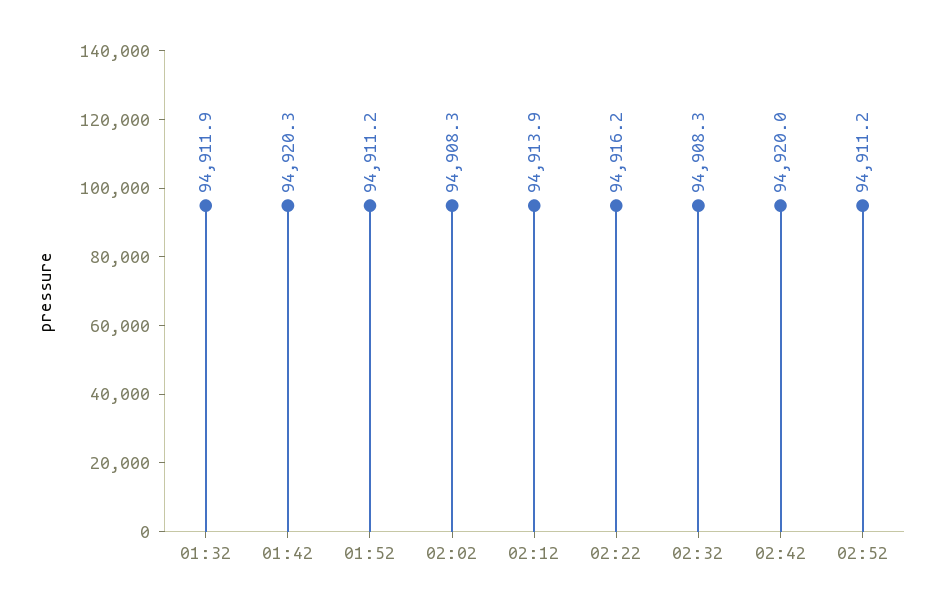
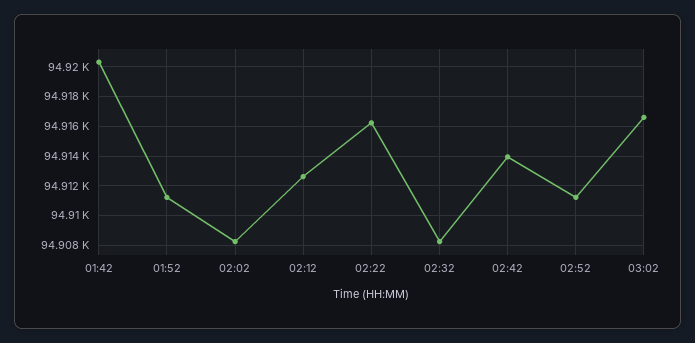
01:32: 94911.9 -> none
02:12: 94913.9 -> 94912.5
02:42: 94920 -> 94914
03:02: none -> 94916.5

